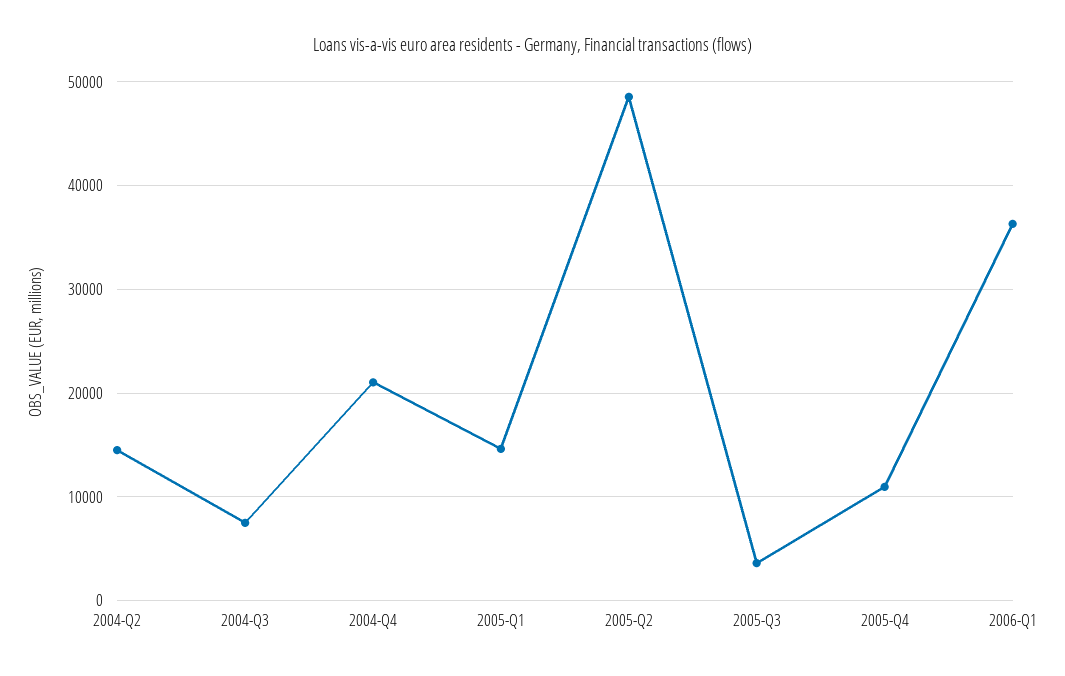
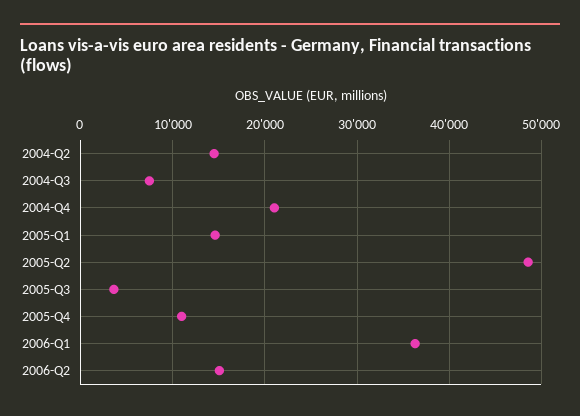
2006-Q2: none -> 15000

